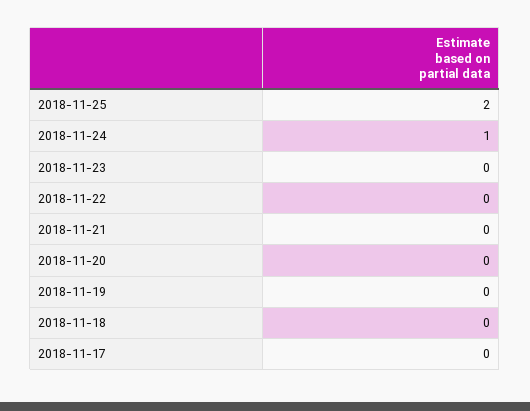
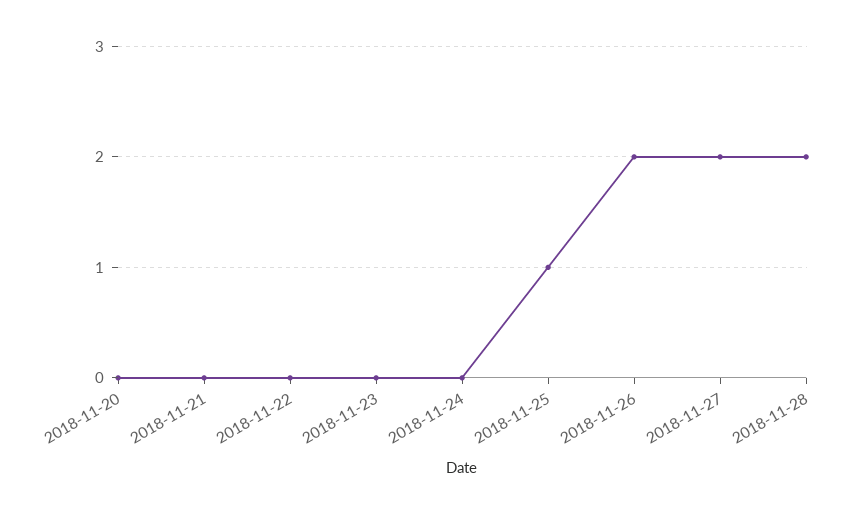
2018-11-25: 2 -> 1
2018-11-24: 1 -> 0
2018-11-19: 0 -> none
2018-11-18: 0 -> none
2018-11-17: 0 -> none
2018-11-26: none -> 2
2018-11-27: none -> 2
2018-11-28: none -> 2

